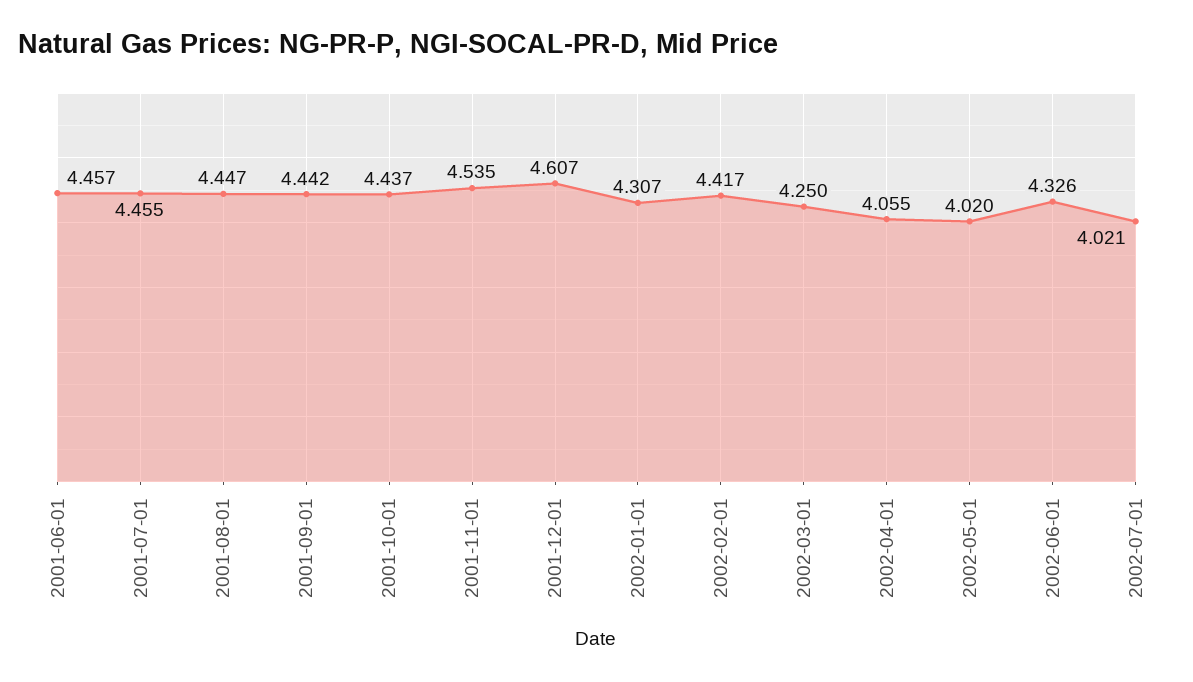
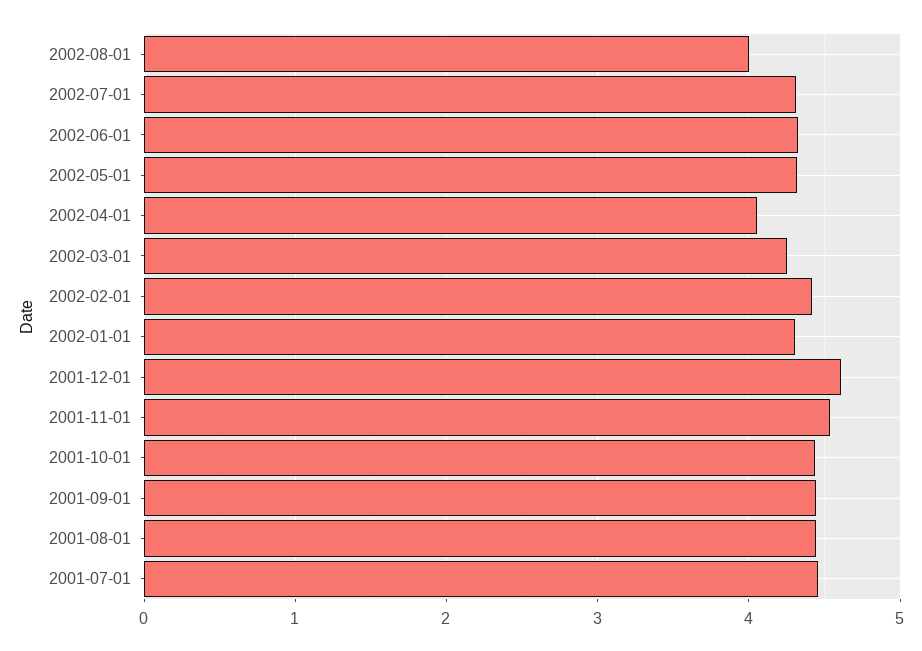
2001-06-01: 4.457 -> none
2002-05-01: 4.02 -> 4.3
2002-07-01: 4.021 -> 4.3
2002-08-01: none -> 4

